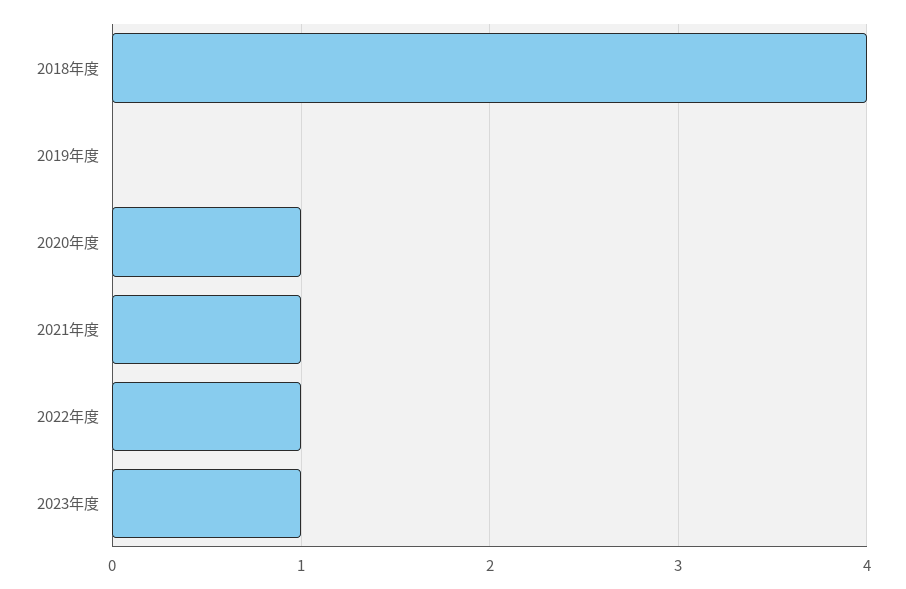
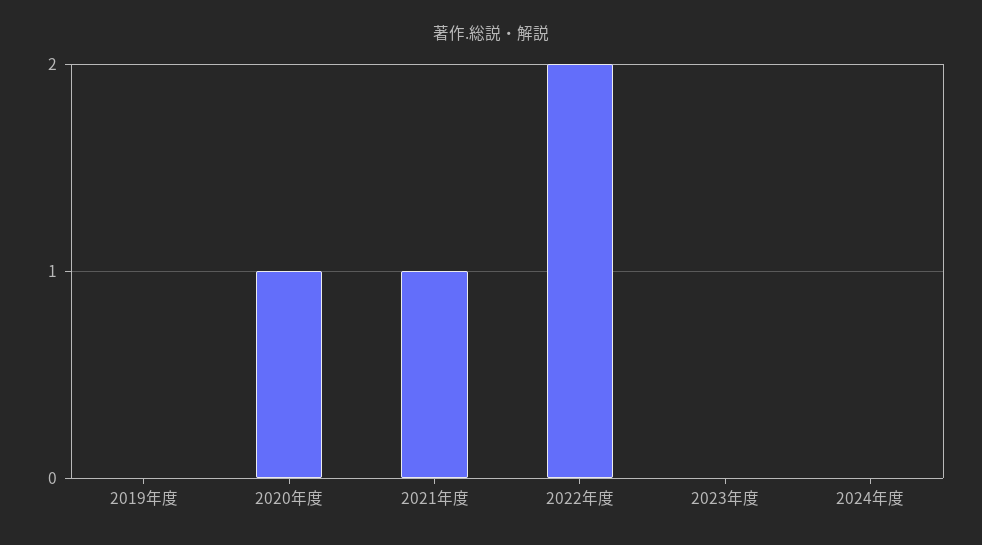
2018年度: 4 -> none
2022年度: 1 -> 2
2023年度: 1 -> 0
2024年度: none -> 0

